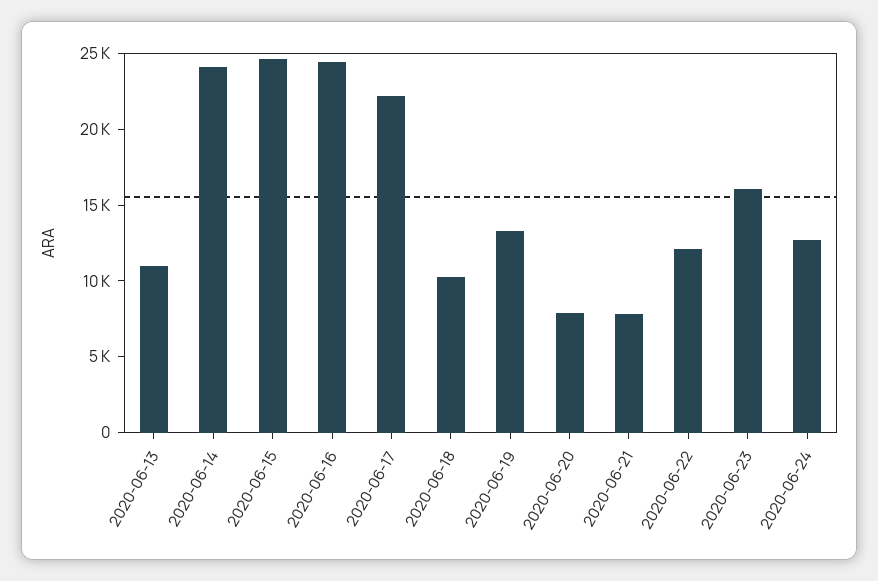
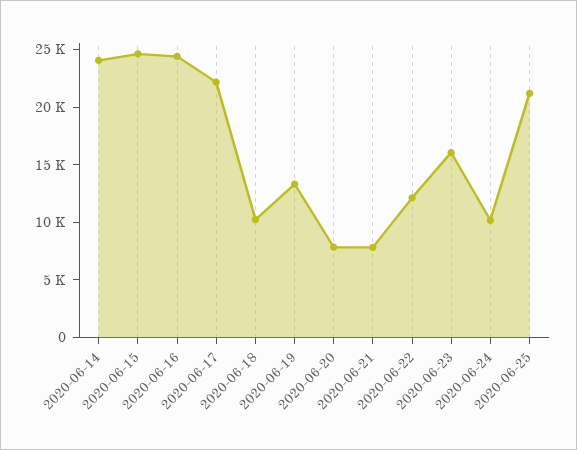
2020-06-13: 11000 -> none
2020-06-24: 13000 -> 10000
2020-06-25: none -> 21000

